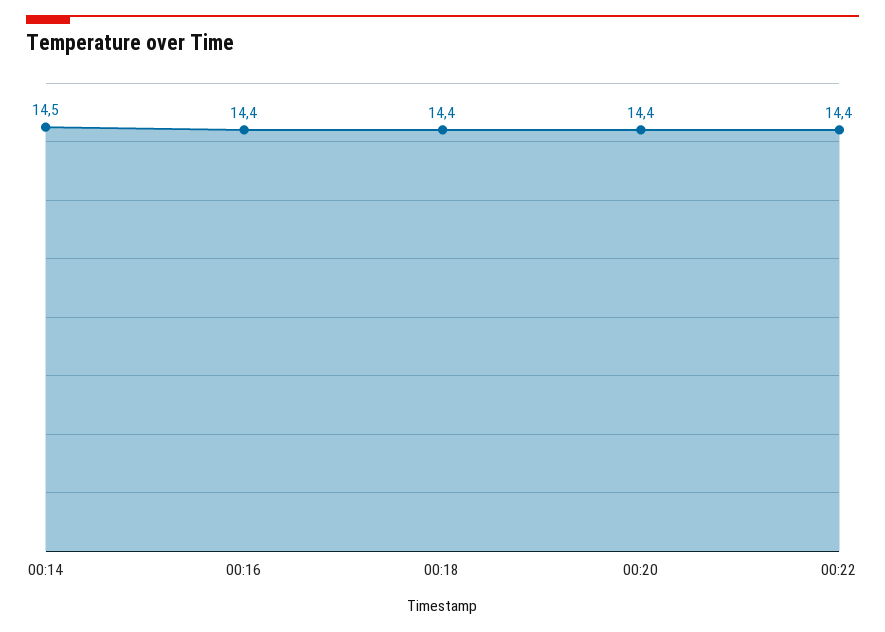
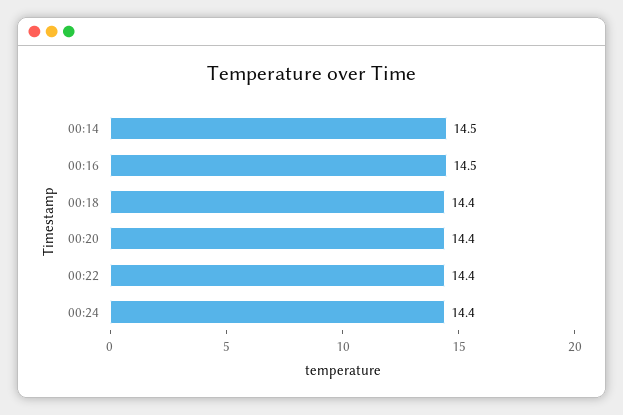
00:16: 14.4 -> 14.5
00:24: none -> 14.4

